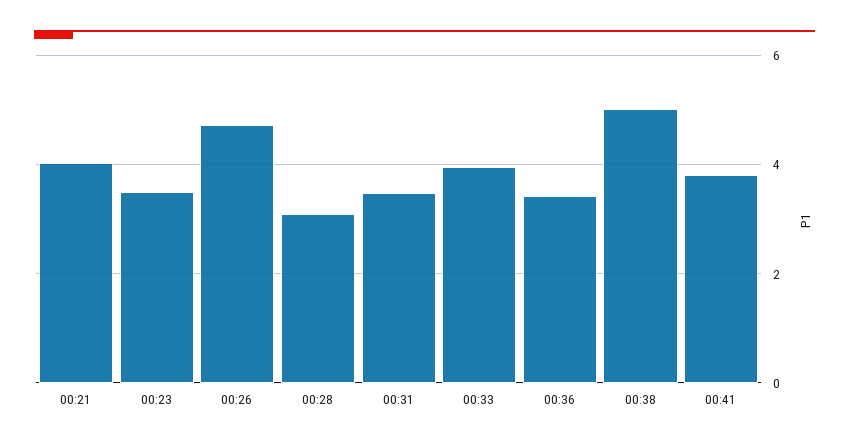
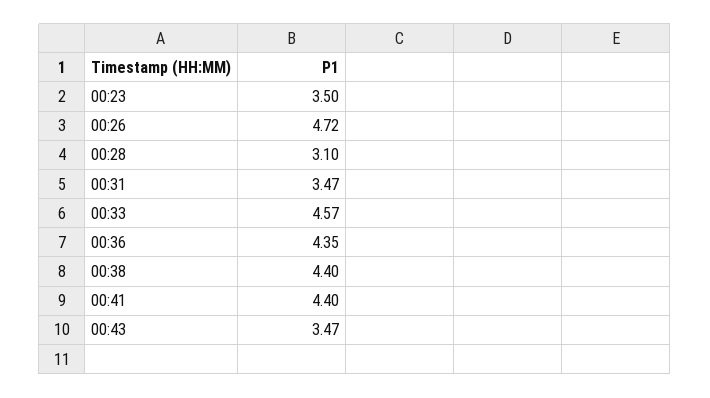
00:21: 4 -> none
00:33: 4 -> 4.57
00:36: 3.4 -> 4.35
00:38: 5 -> 4.4
00:41: 3.8 -> 4.4
00:43: none -> 3.47

